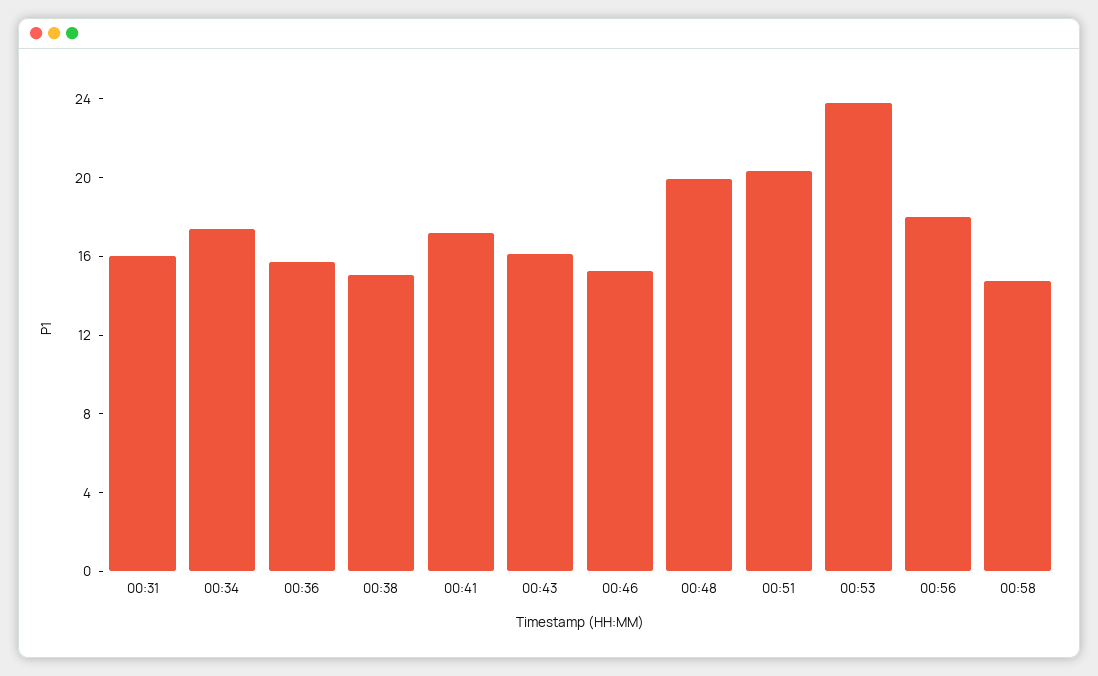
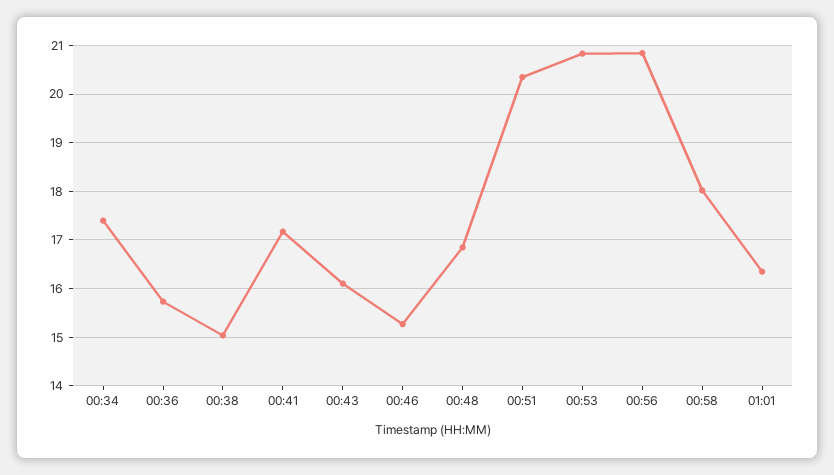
00:31: 16 -> none
00:48: 20 -> 16.8
00:53: 24 -> 20.8
00:56: 18 -> 20.8
00:58: 15 -> 18
01:01: none -> 16.4

